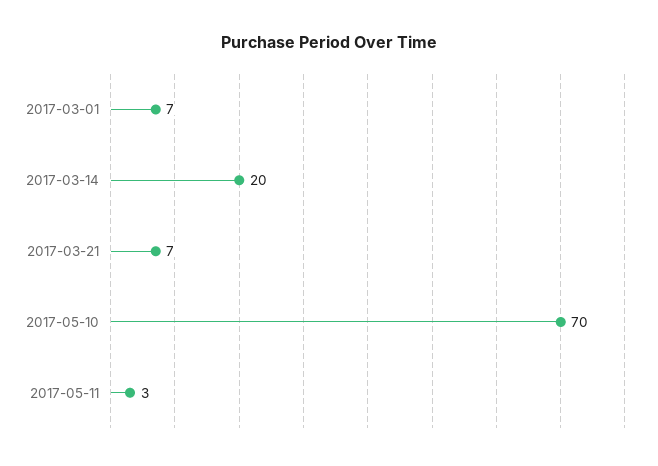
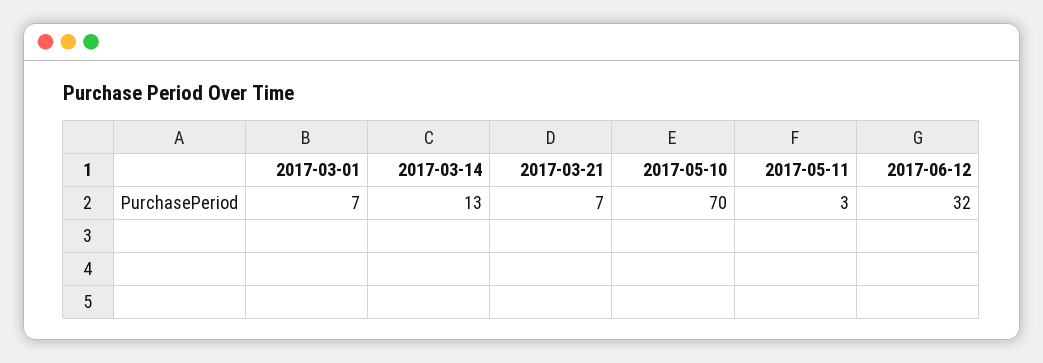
2017-03-14: 20 -> 13
2017-06-12: none -> 32

